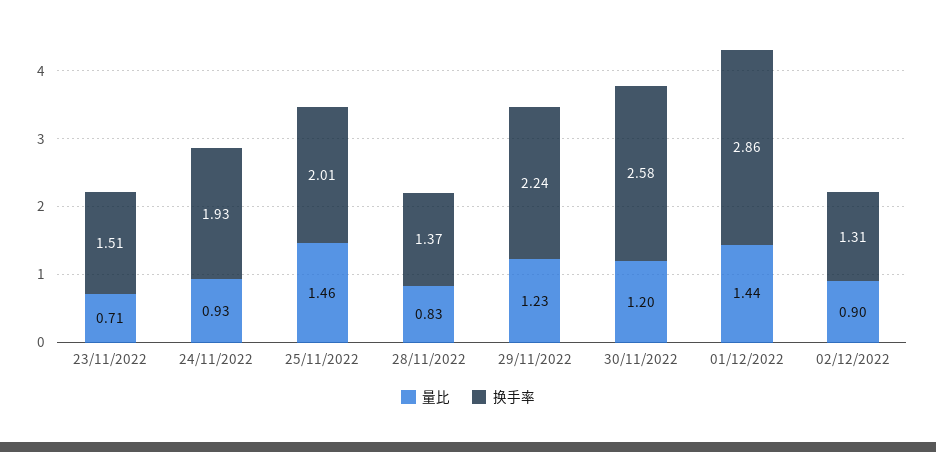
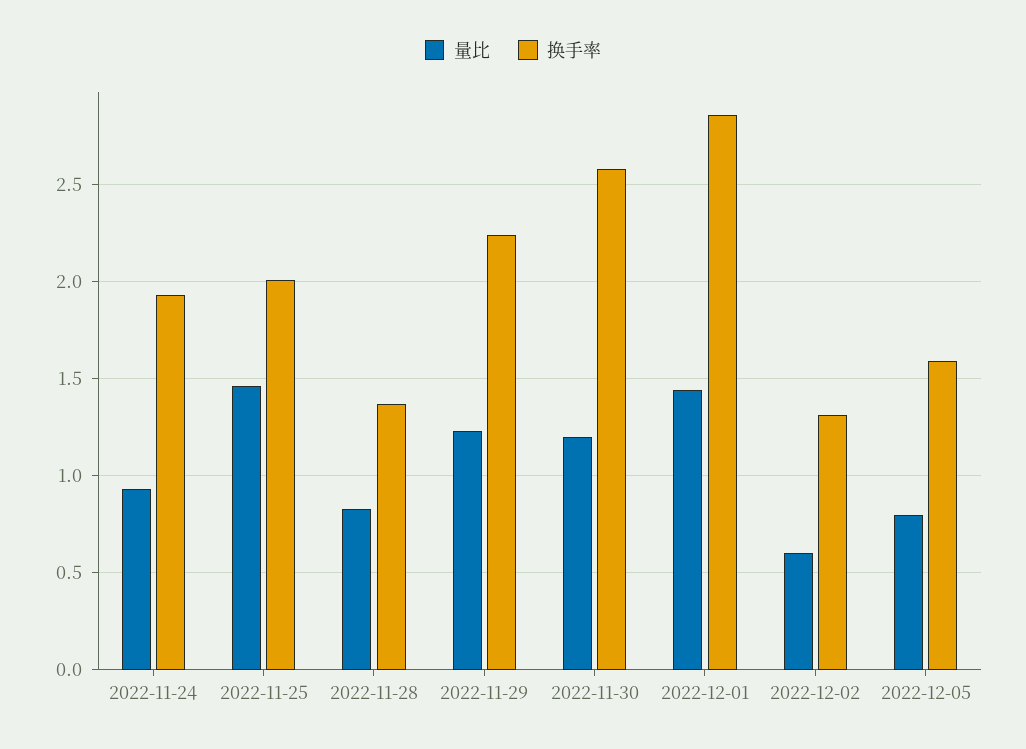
量比, 23/11/2022: 0.71 -> none
换手率, 23/11/2022: 1.51 -> none
量比, 02/12/2022: 0.9 -> 0.6
量比, 2022-12-05: none -> 0.8
换手率, 2022-12-05: none -> 1.6

